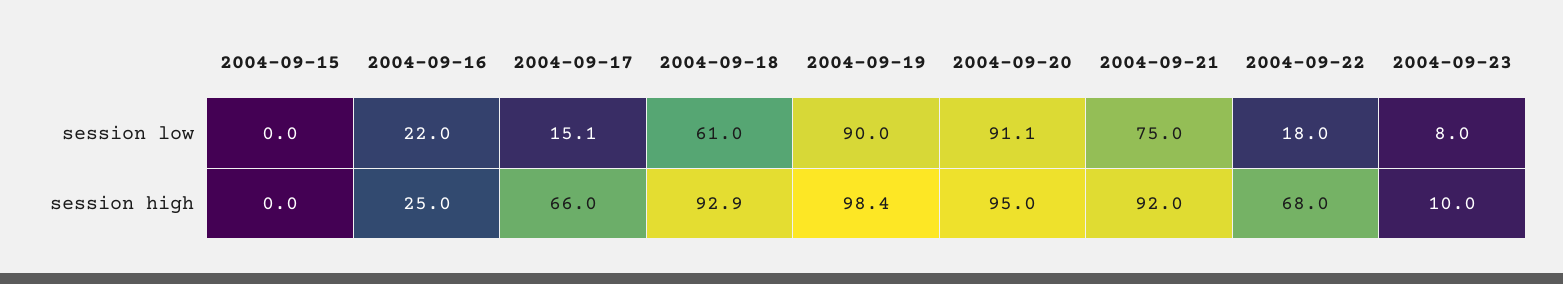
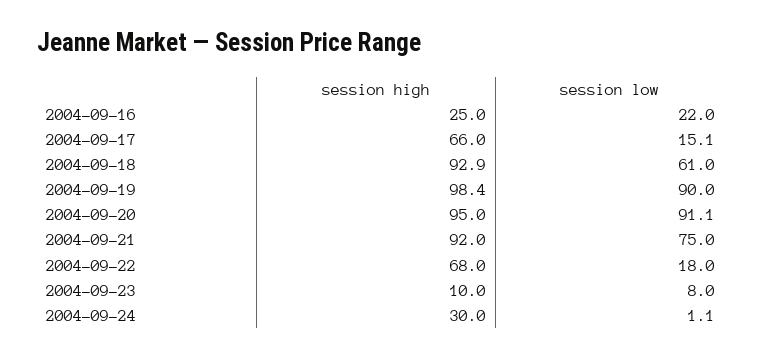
2004-09-15, session low: 0 -> none
2004-09-15, session high: 0 -> none
2004-09-24, session high: none -> 30
2004-09-24, session low: none -> 1.1

